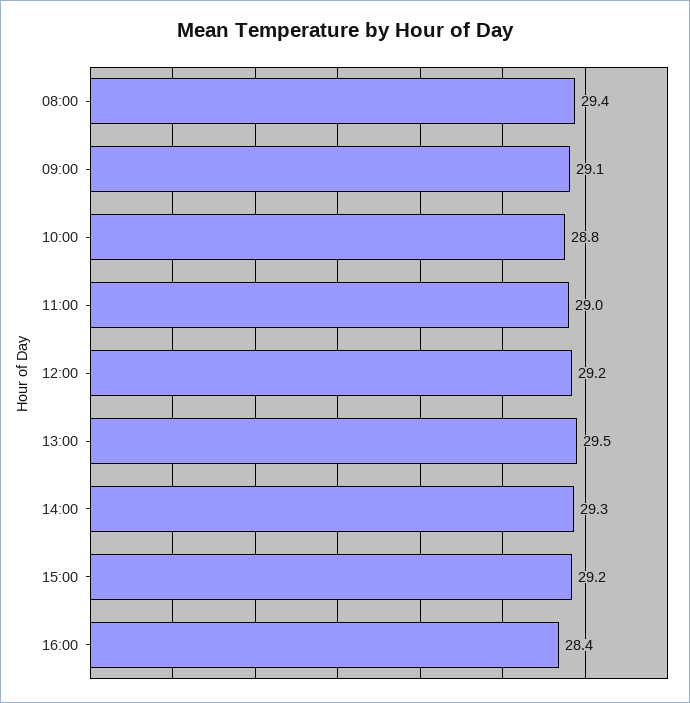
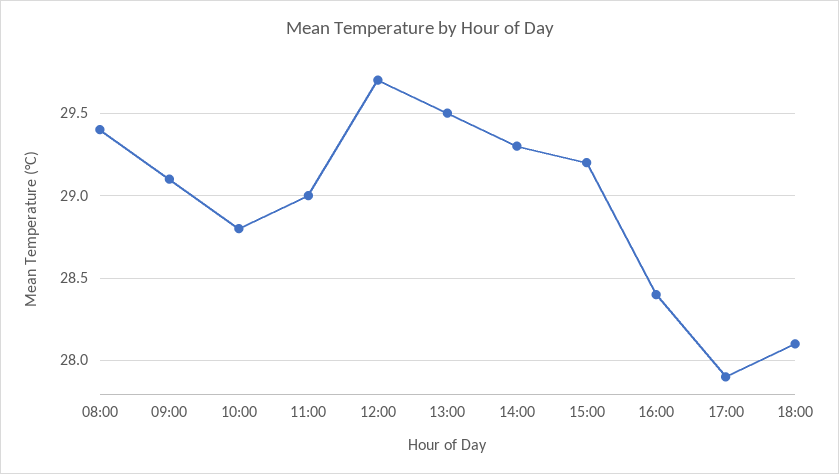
12:00: 29.2 -> 29.7
17:00: none -> 27.9
18:00: none -> 28.1

